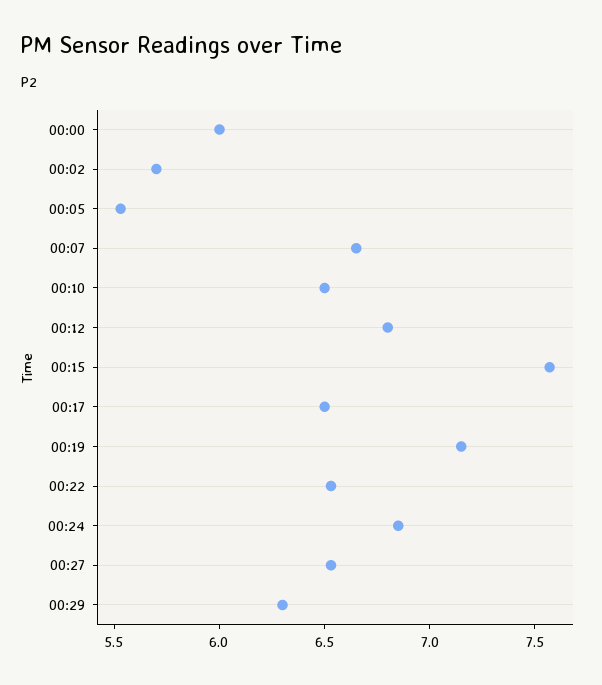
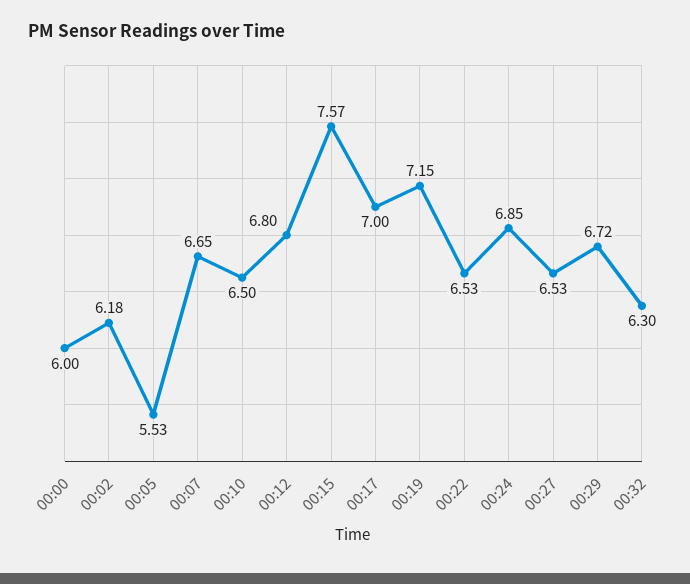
00:02: 5.7 -> 6.18
00:17: 6.5 -> 7
00:29: 6.3 -> 6.72
00:32: none -> 6.3

